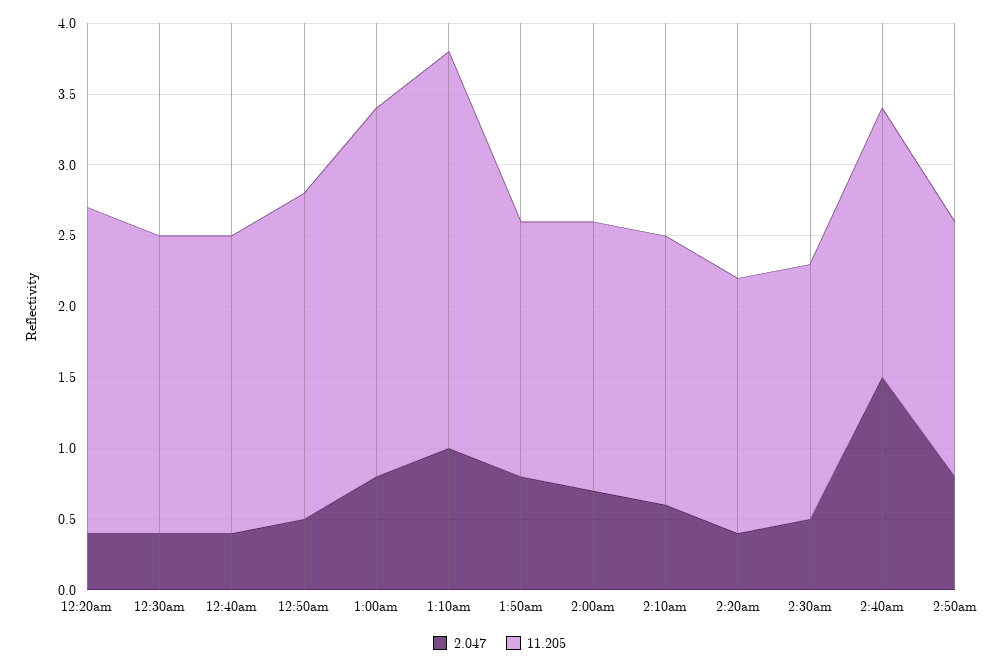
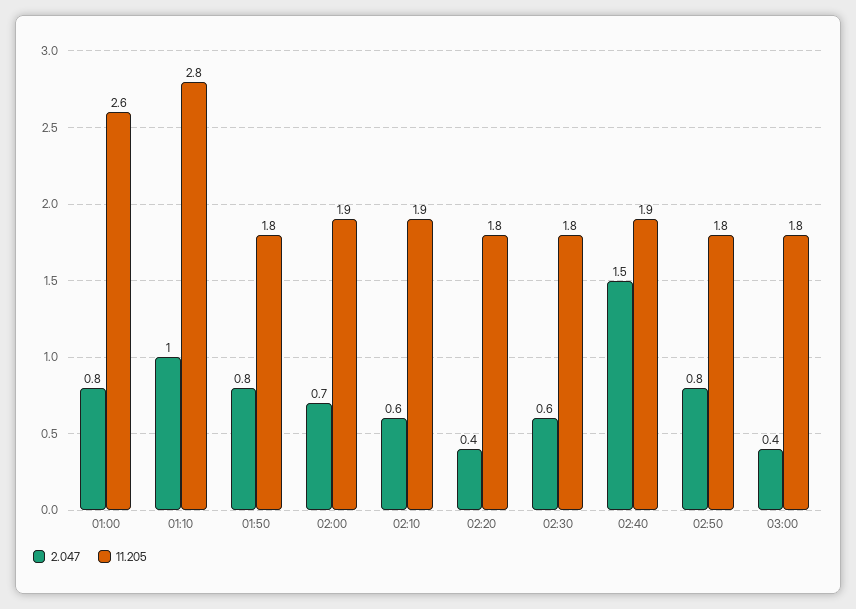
2.047, 12:20am: 0.4 -> none
11.205, 12:20am: 2.3 -> none
2.047, 12:30am: 0.4 -> none
11.205, 12:30am: 2.1 -> none
2.047, 12:40am: 0.4 -> none
11.205, 12:40am: 2.1 -> none
2.047, 12:50am: 0.5 -> none
11.205, 12:50am: 2.3 -> none
2.047, 2:30am: 0.5 -> 0.6
2.047, 03:00: none -> 0.4
11.205, 03:00: none -> 1.8

